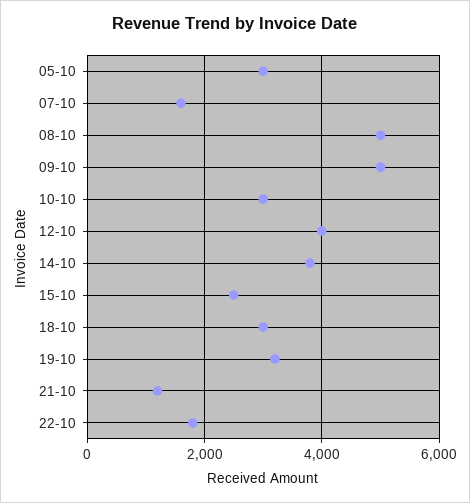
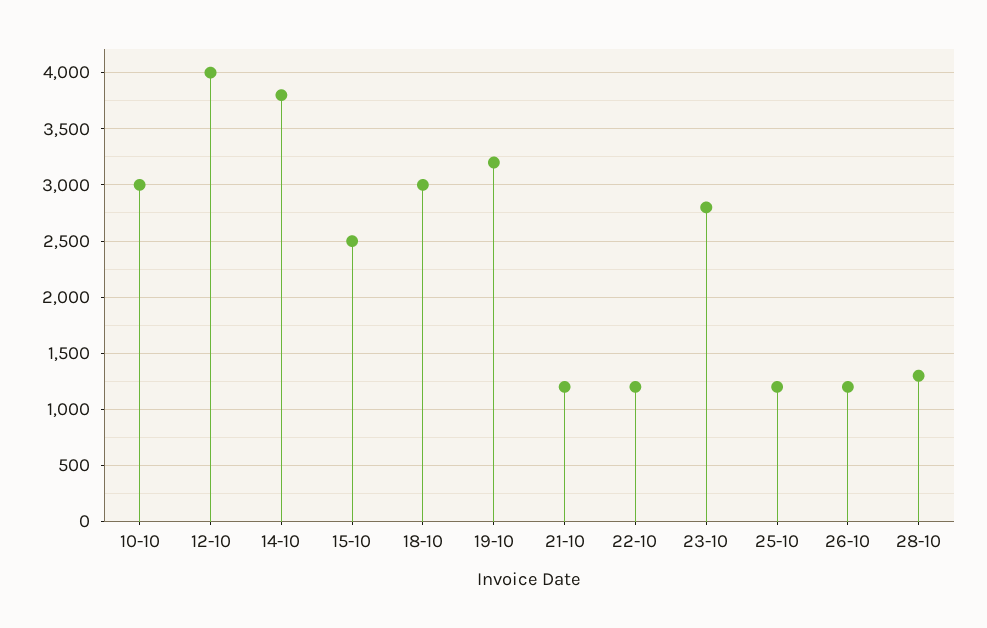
05-10: 3000 -> none
07-10: 1600 -> none
08-10: 5000 -> none
09-10: 5000 -> none
22-10: 1800 -> 1200
23-10: none -> 2800
25-10: none -> 1200
26-10: none -> 1200
28-10: none -> 1300

